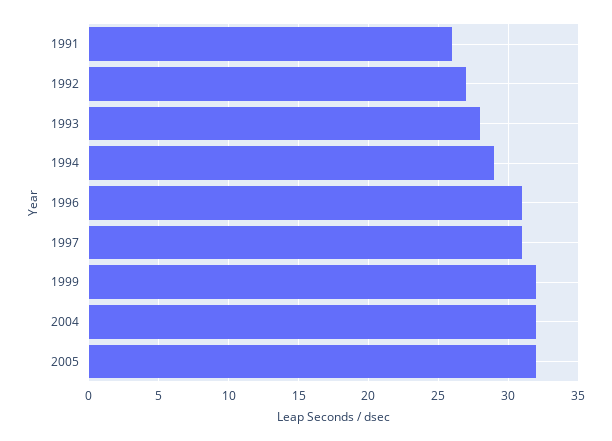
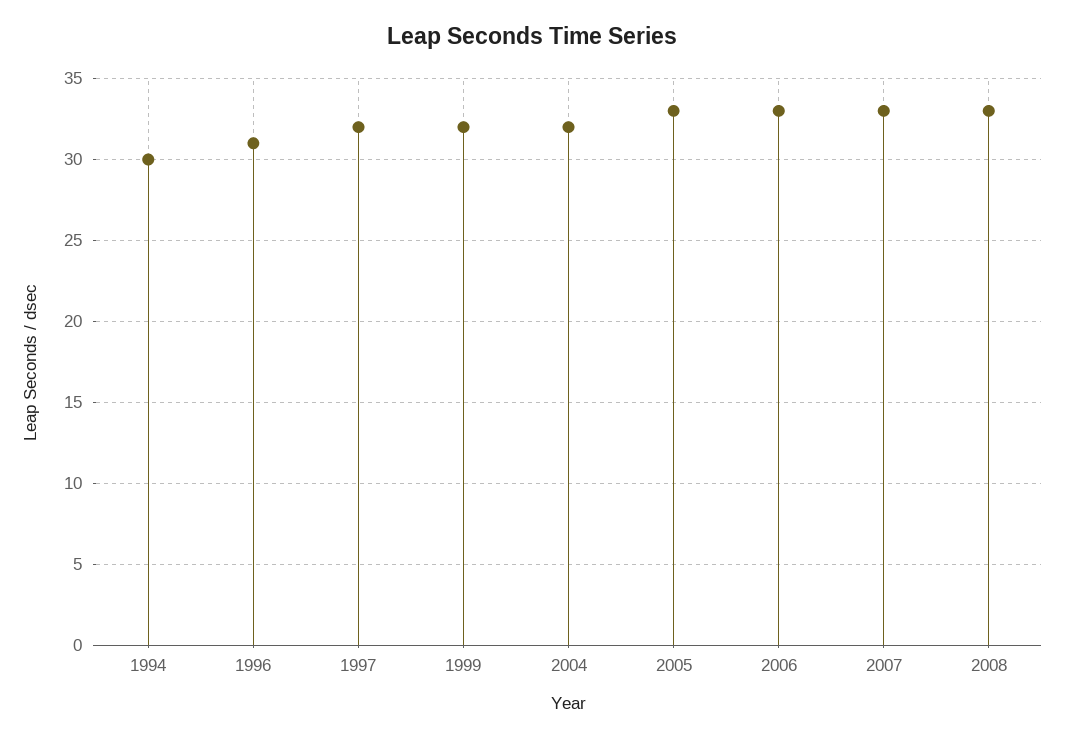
1991: 26 -> none
1992: 27 -> none
1993: 28 -> none
1994: 29 -> 30
1997: 31 -> 32
2005: 32 -> 33
2006: none -> 33
2007: none -> 33
2008: none -> 33

